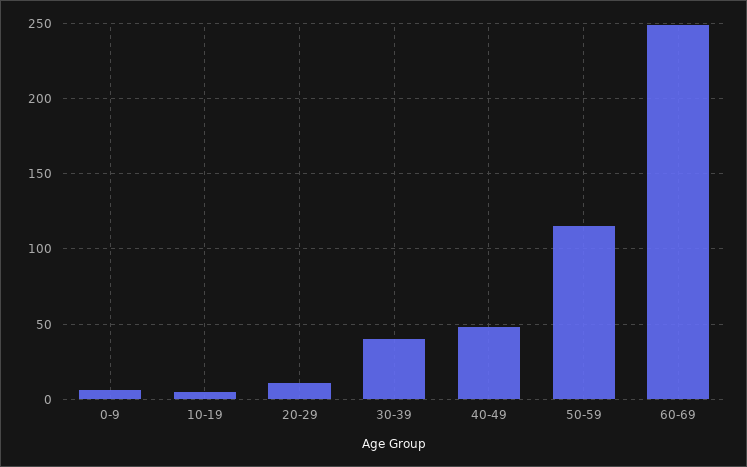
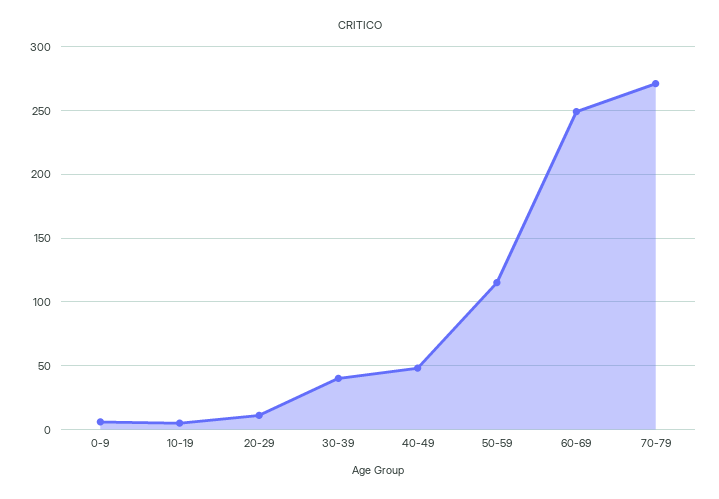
70-79: none -> 270

